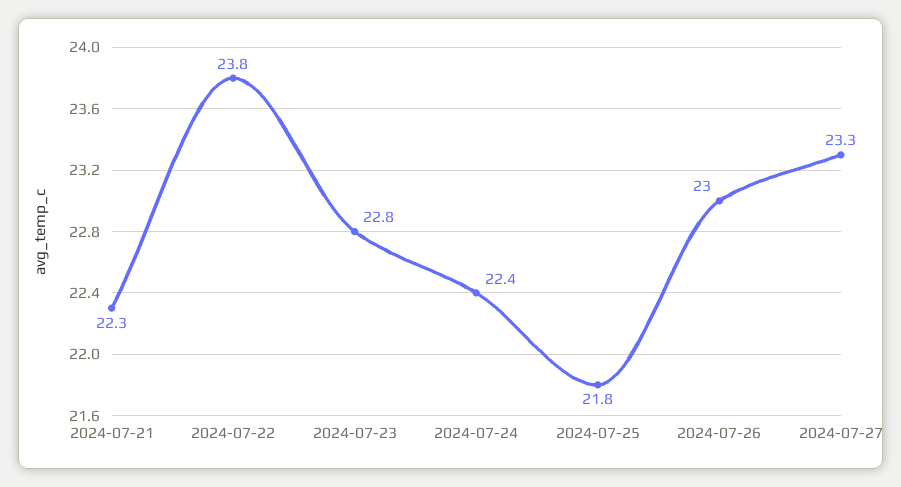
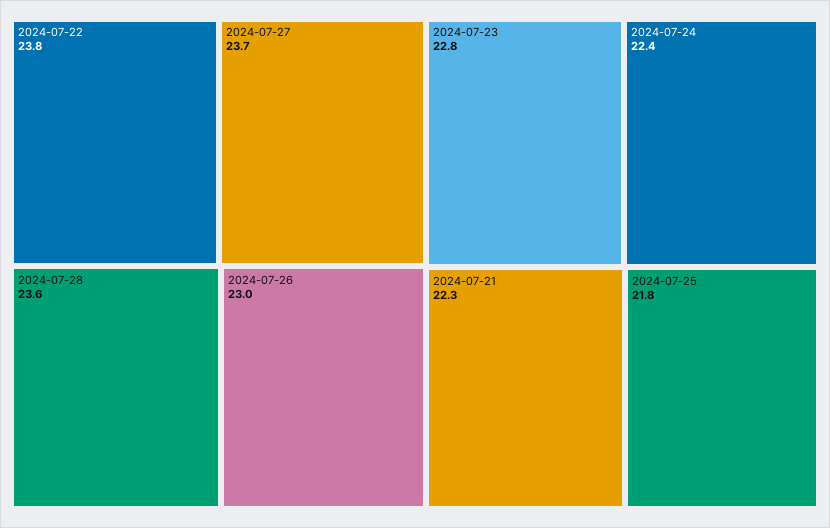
2024-07-27: 23.3 -> 23.7
2024-07-28: none -> 23.6

